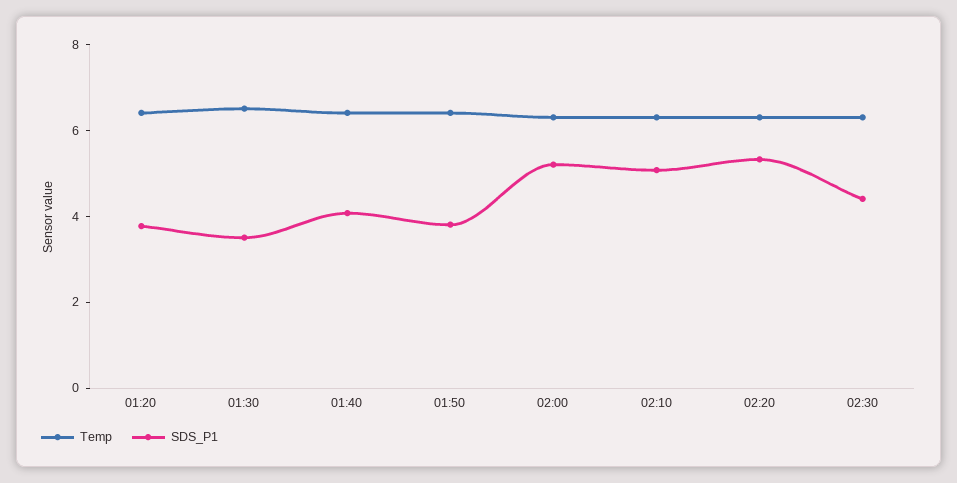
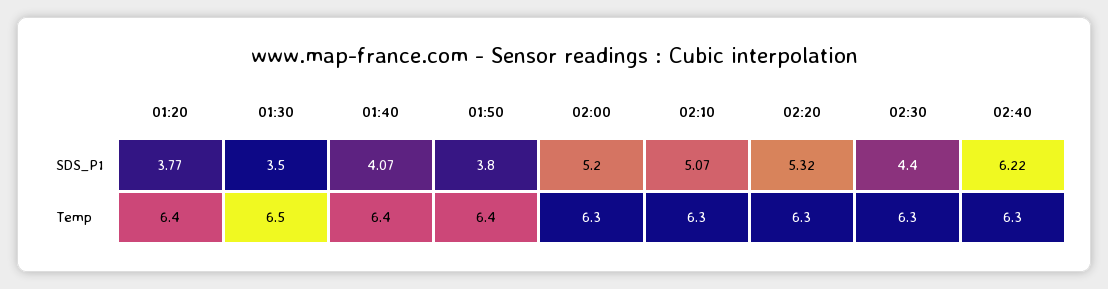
SDS_P1, 02:40: none -> 6.22
Temp, 02:40: none -> 6.3

